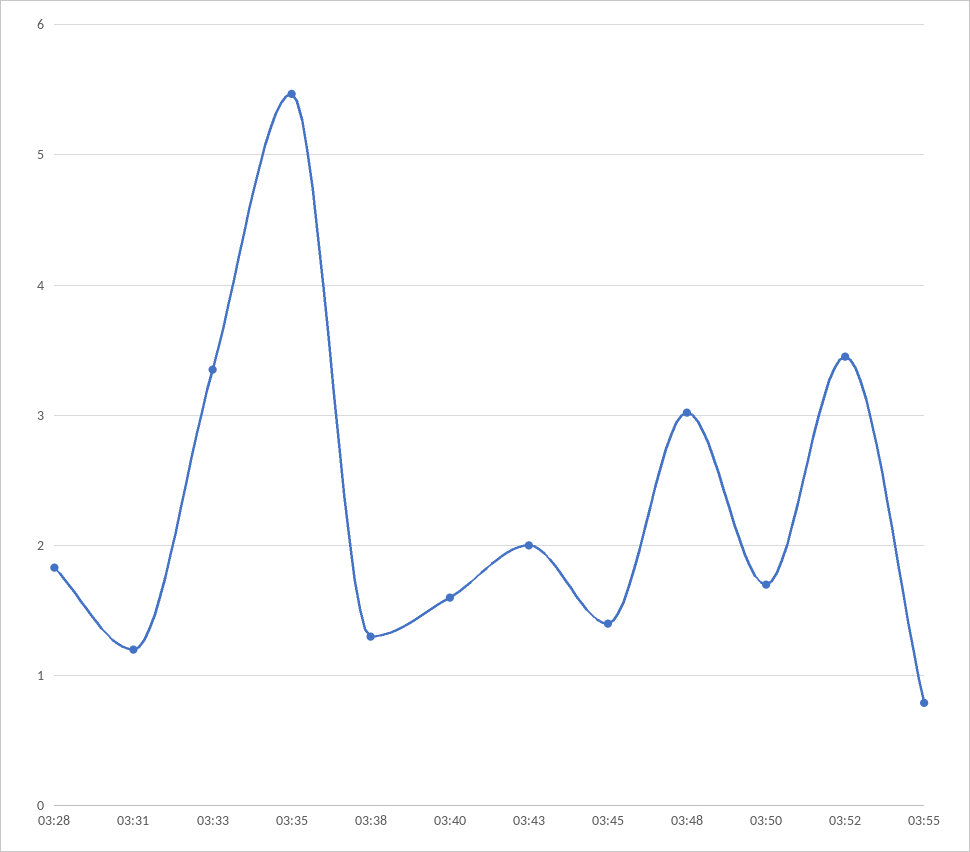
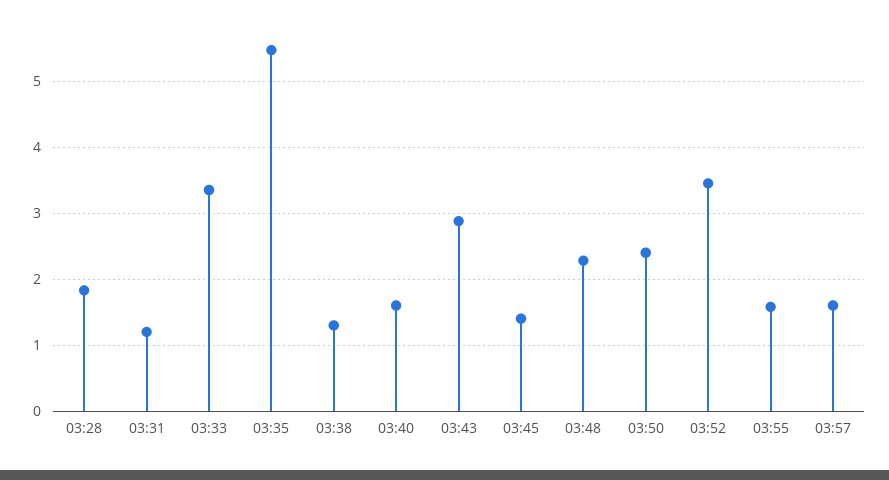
03:43: 2 -> 2.9
03:48: 3 -> 2.3
03:50: 1.7 -> 2.4
03:55: 0.8 -> 1.6
03:57: none -> 1.6

